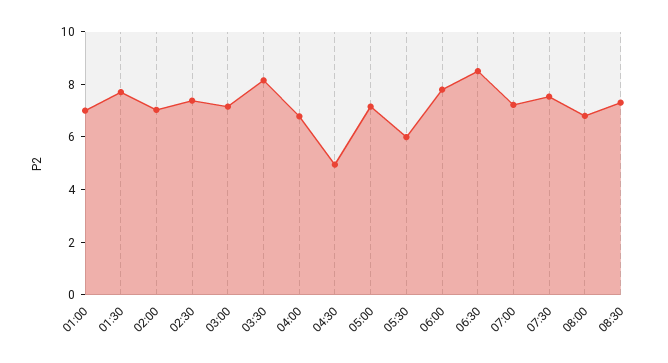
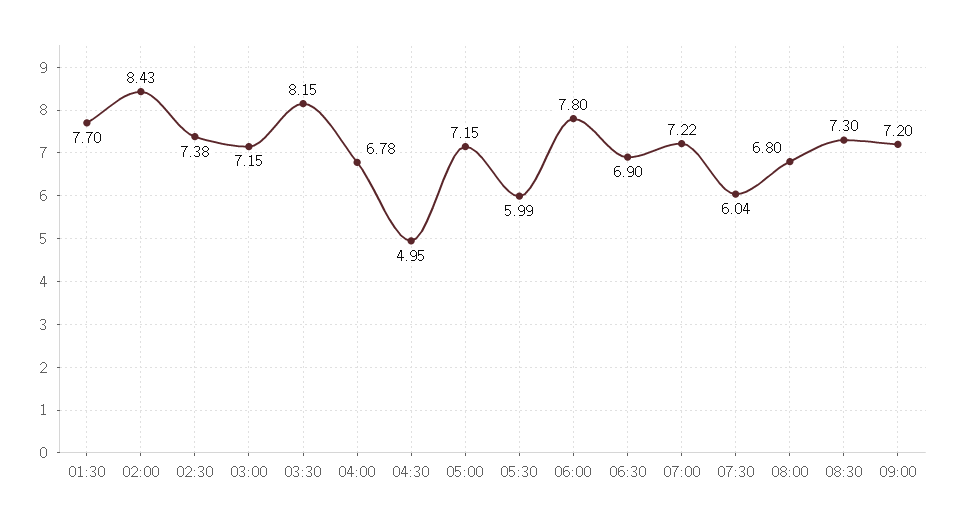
01:00: 7 -> none
02:00: 7 -> 8.43
06:30: 8.5 -> 6.9
07:30: 7.5 -> 6.04
09:00: none -> 7.2

